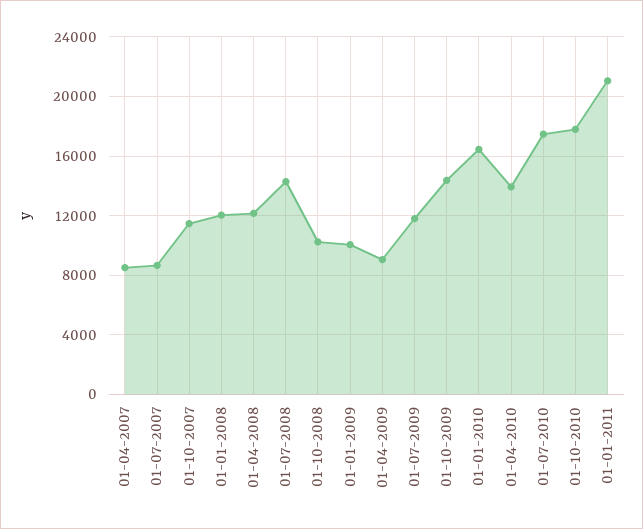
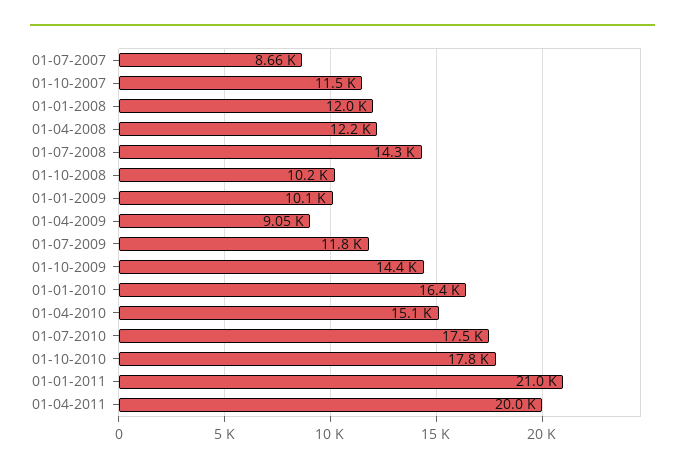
01-04-2007: 8500 -> none
01-04-2010: 14000 -> 15100
01-04-2011: none -> 20000

